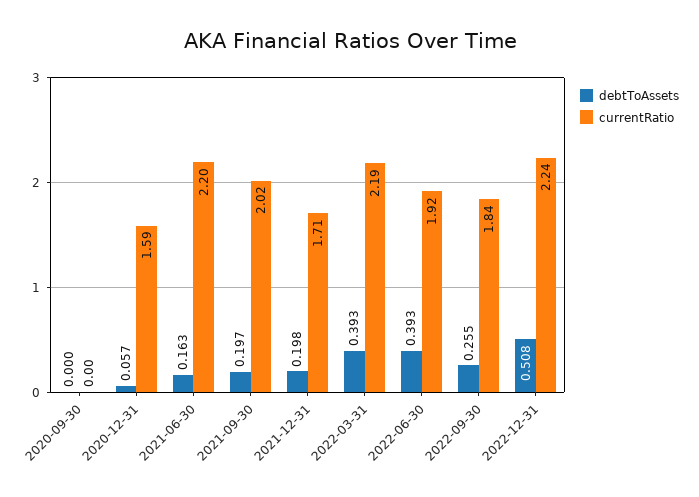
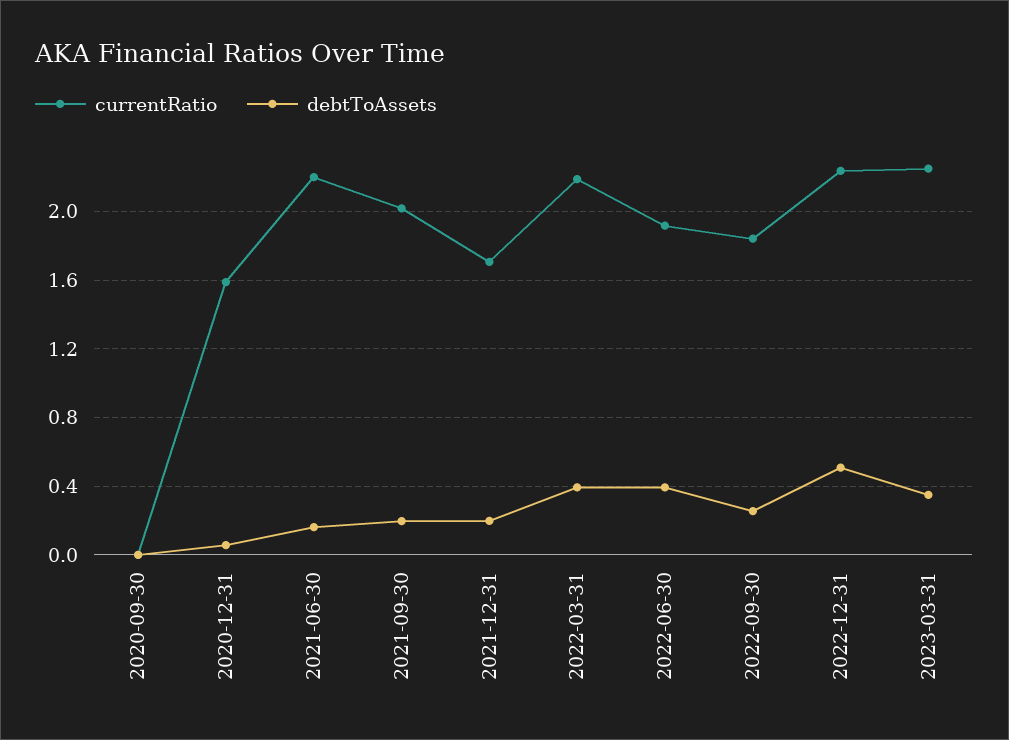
currentRatio, 2023-03-31: none -> 2.25
debtToAssets, 2023-03-31: none -> 0.35

